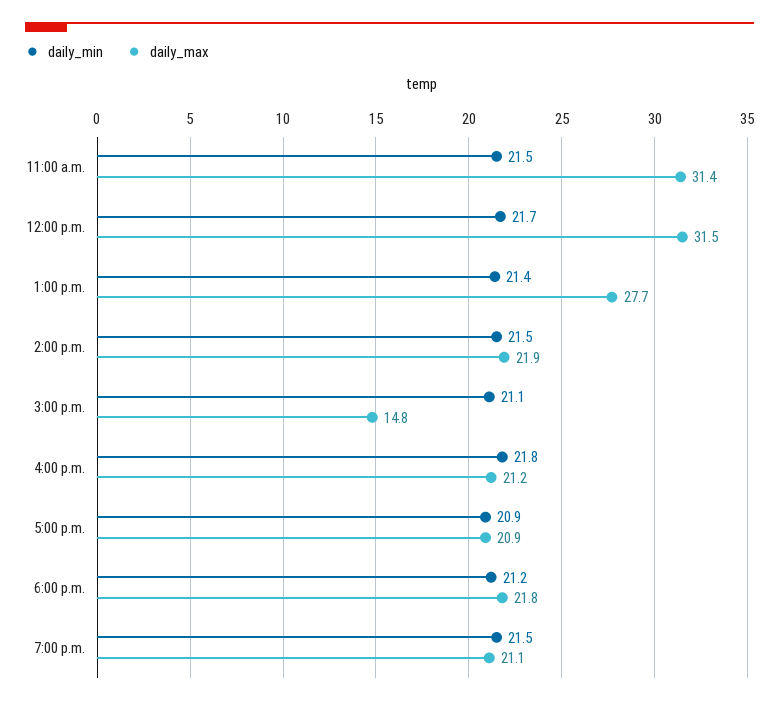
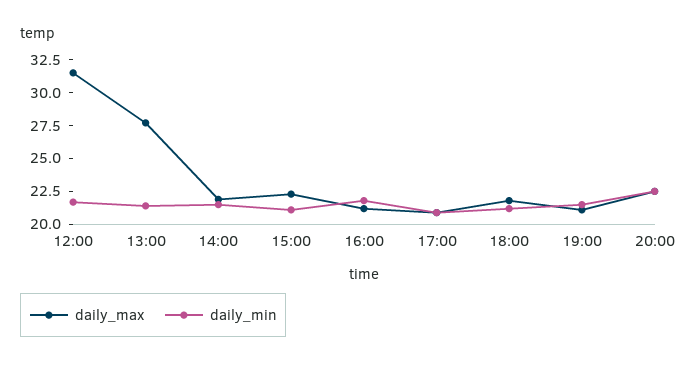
daily_min, 11:00 a.m.: 21.5 -> none
daily_max, 11:00 a.m.: 31.4 -> none
daily_max, 3:00 p.m.: 14.8 -> 22.5
daily_max, 20:00: none -> 22.5
daily_min, 20:00: none -> 22.5

